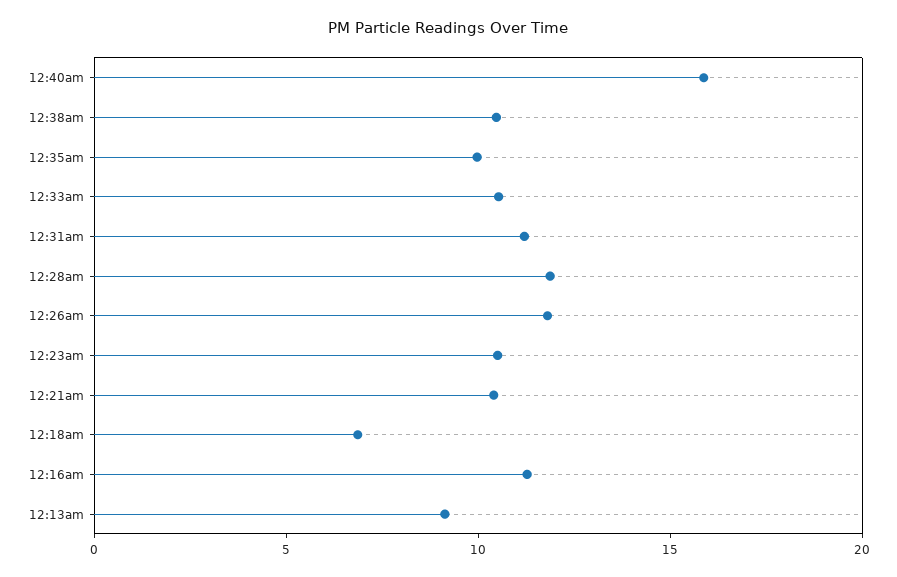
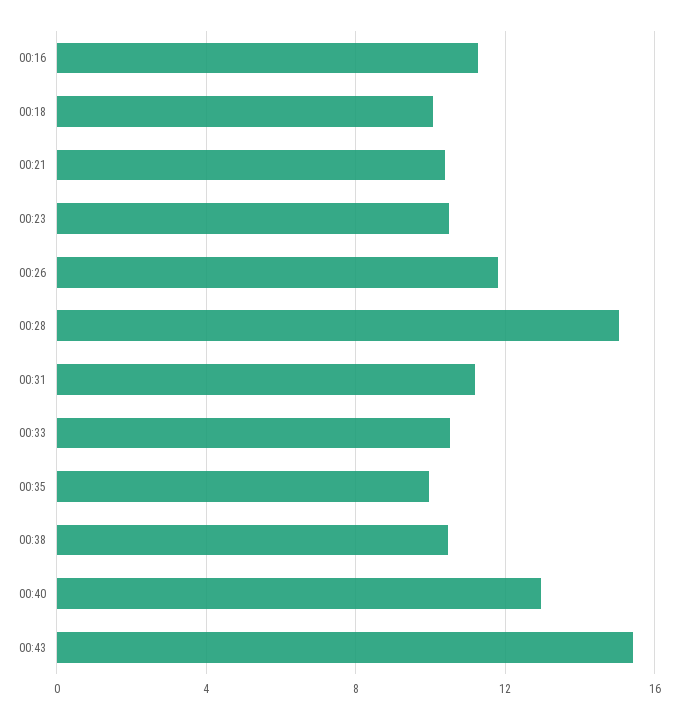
12:40am: 16 -> 13
12:28am: 12 -> 15
12:18am: 7 -> 10
12:13am: 9 -> none
00:43: none -> 15.5

